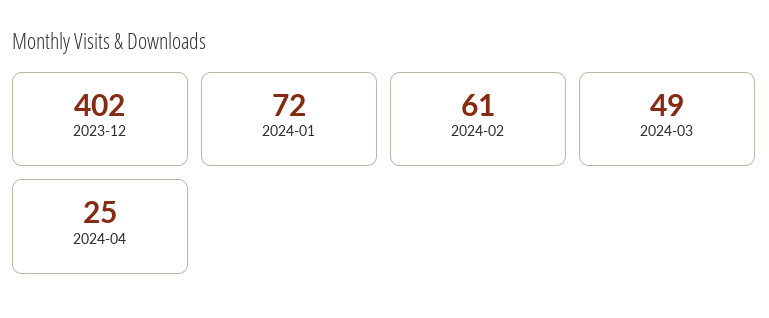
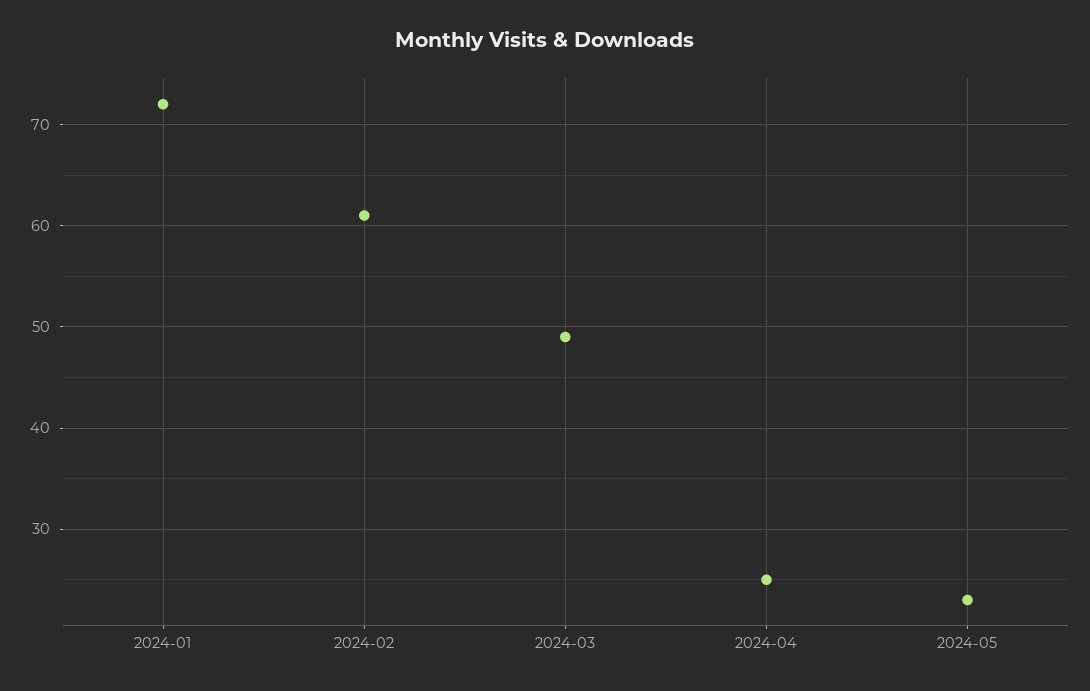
2023-12: 402 -> none
2024-05: none -> 23

